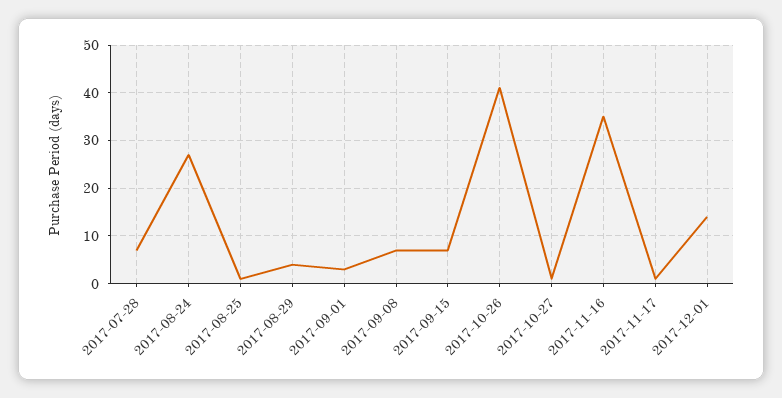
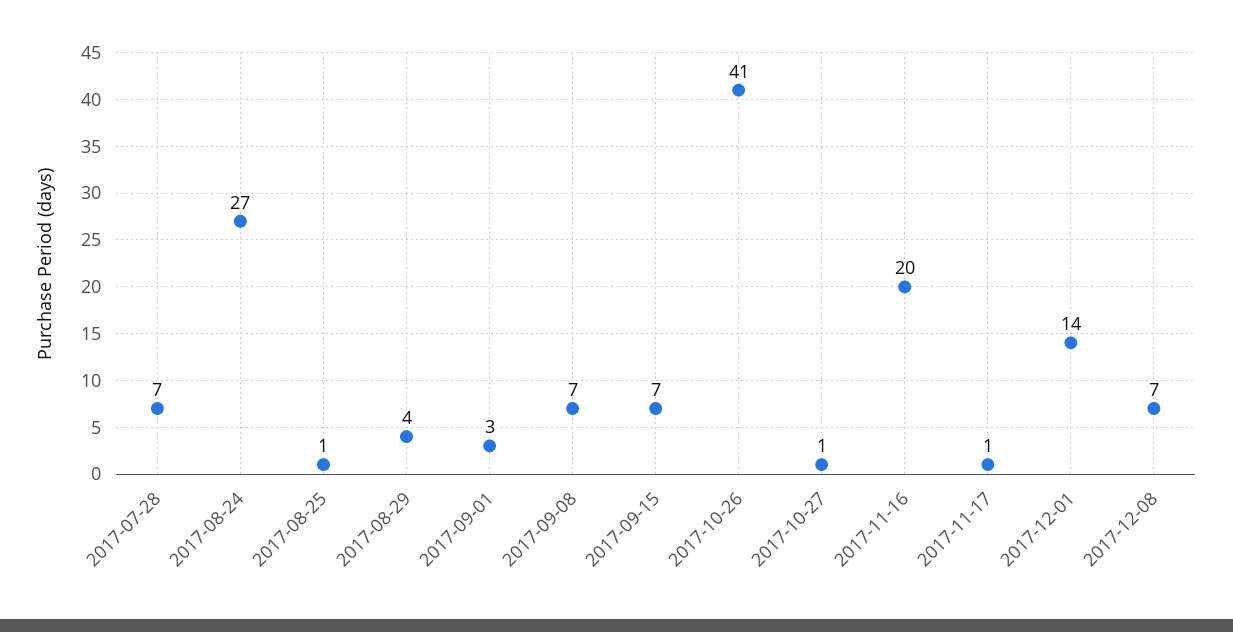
2017-11-16: 35 -> 20
2017-12-08: none -> 7

